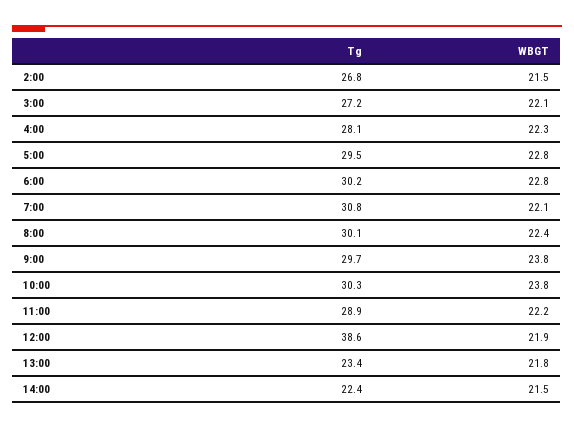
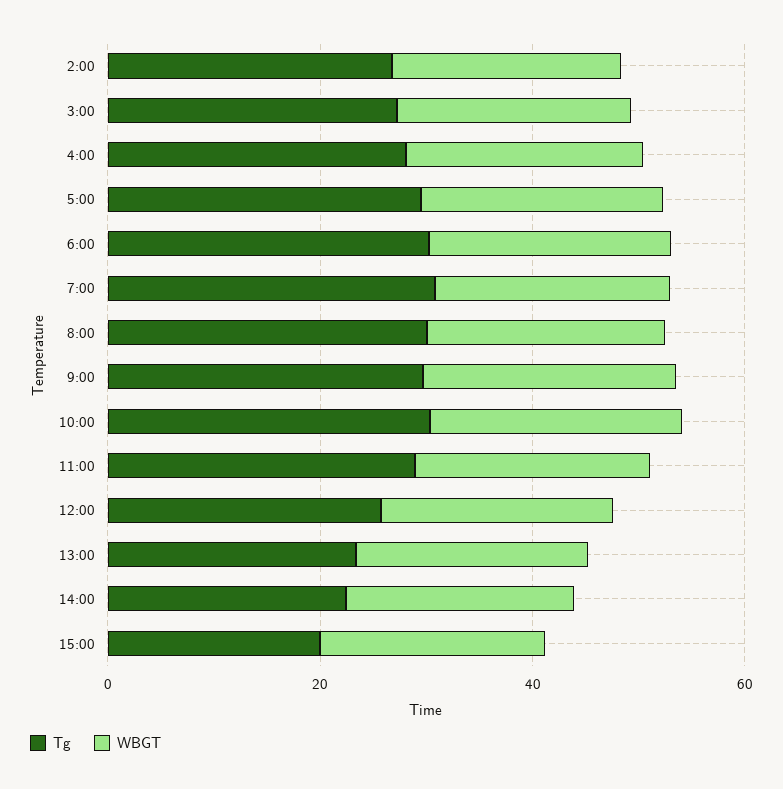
Tg, 12:00: 38.6 -> 25
Tg, 15:00: none -> 20
WBGT, 15:00: none -> 20

